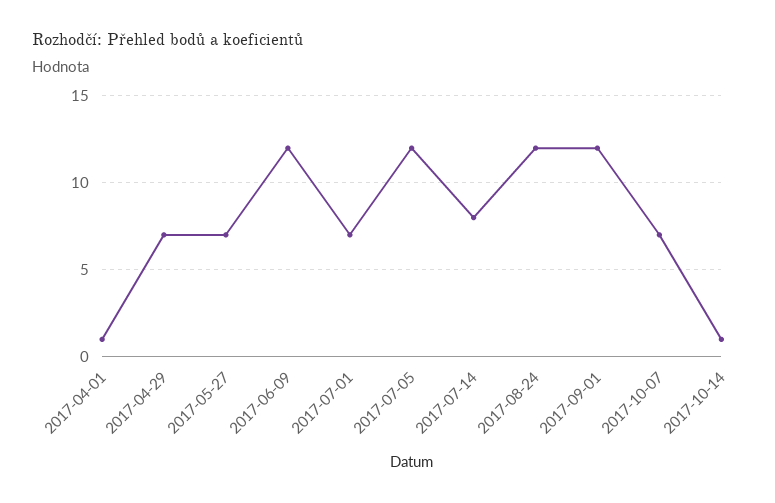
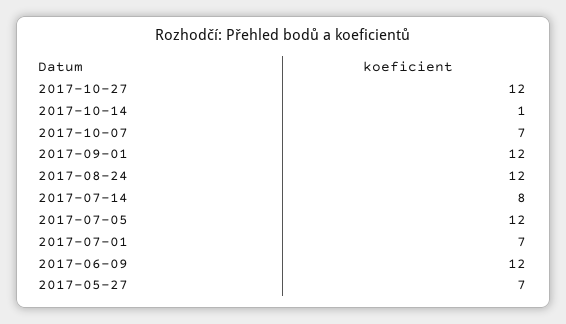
2017-04-01: 1 -> none
2017-04-29: 7 -> none
2017-10-27: none -> 12

